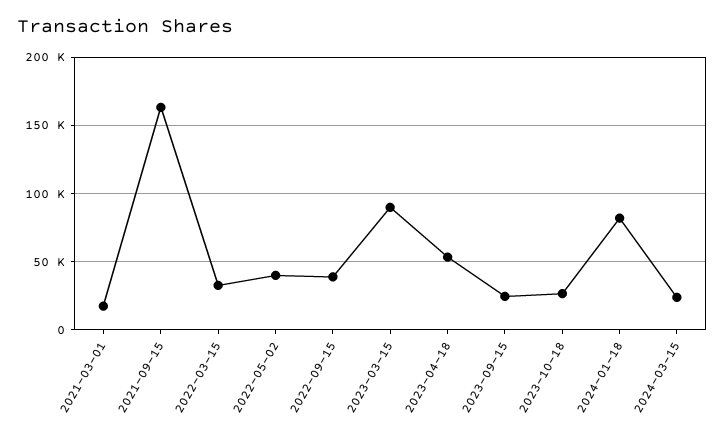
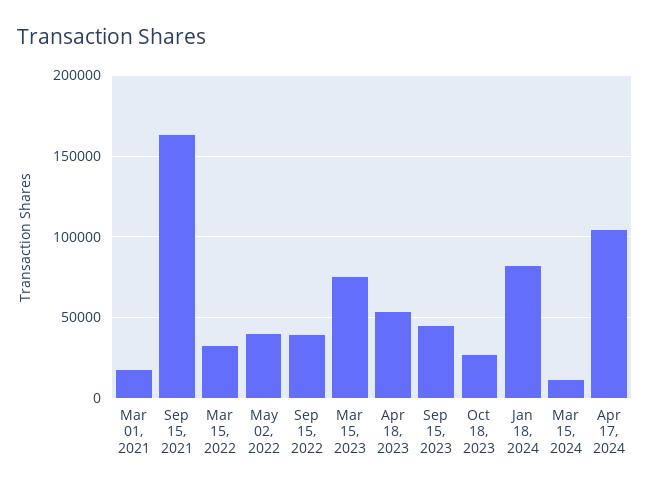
2023-03-15: 90000 -> 75000
2023-09-15: 25000 -> 45000
2024-03-15: 25000 -> 10000
Apr 17, 2024: none -> 105000

